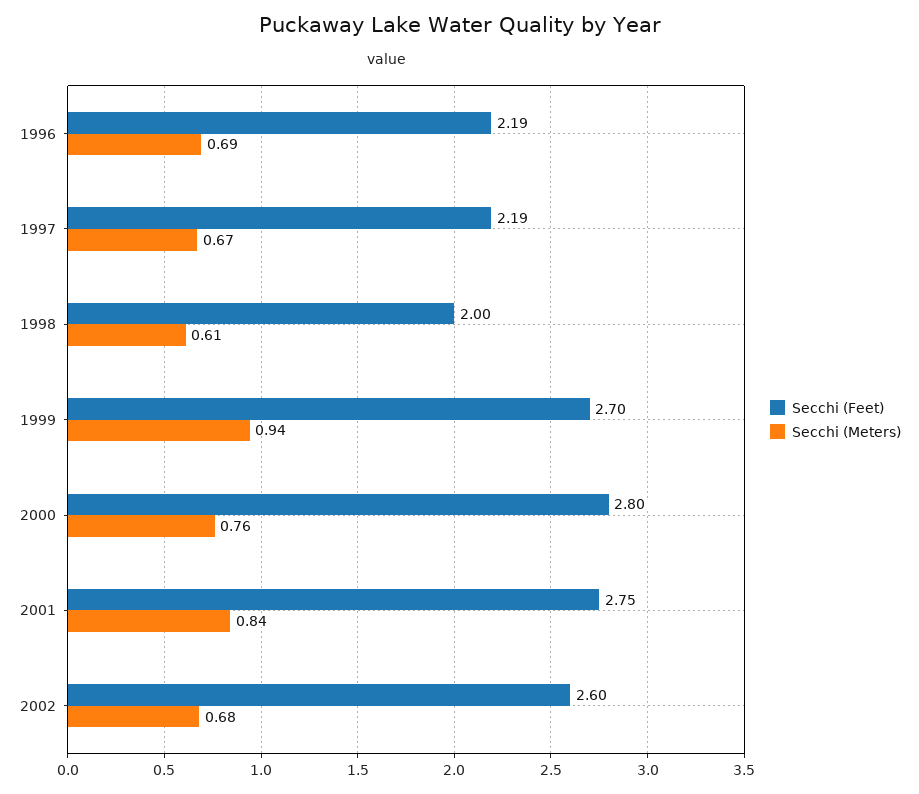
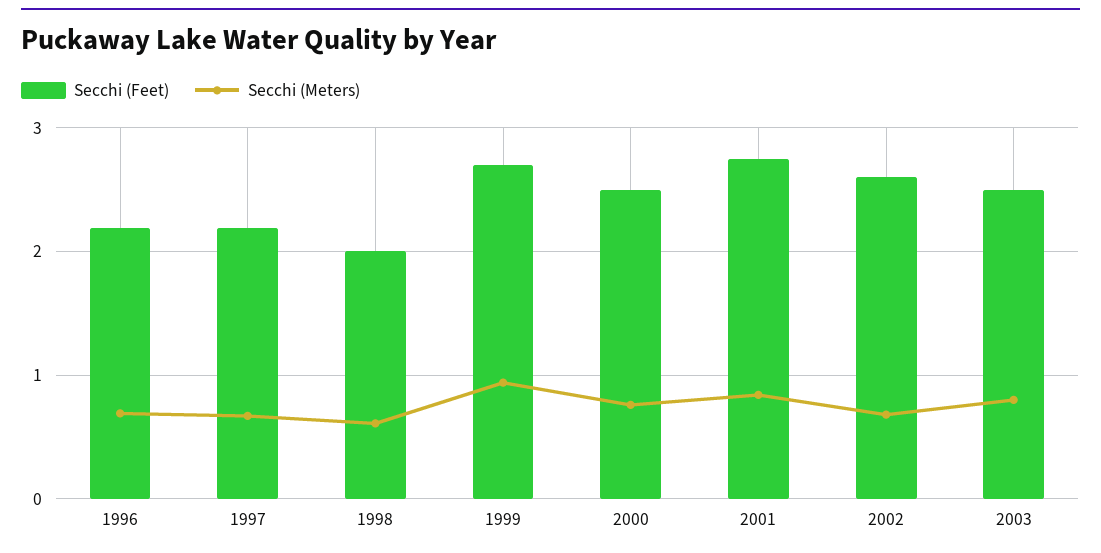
Secchi (Feet), 2000: 2.8 -> 2.5
Secchi (Feet), 2003: none -> 2.5
Secchi (Meters), 2003: none -> 0.8

